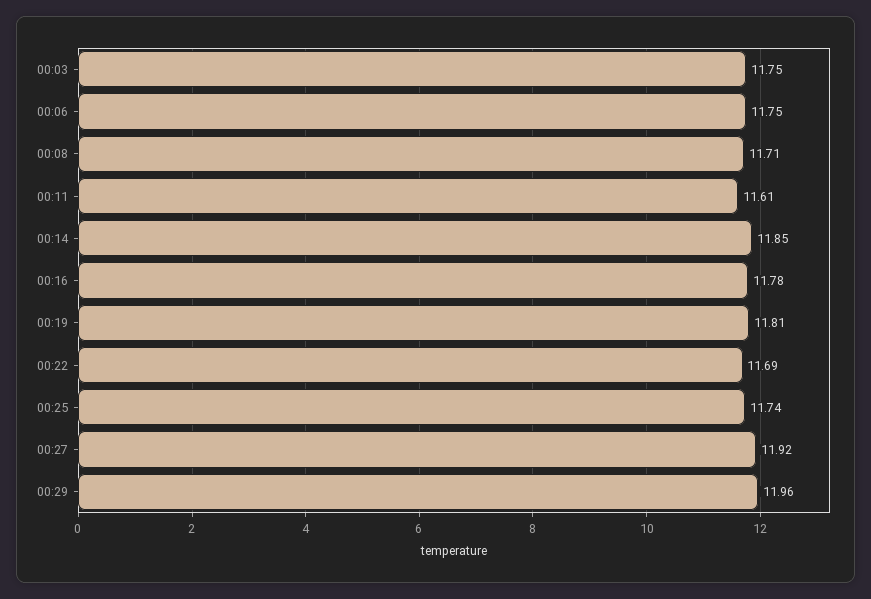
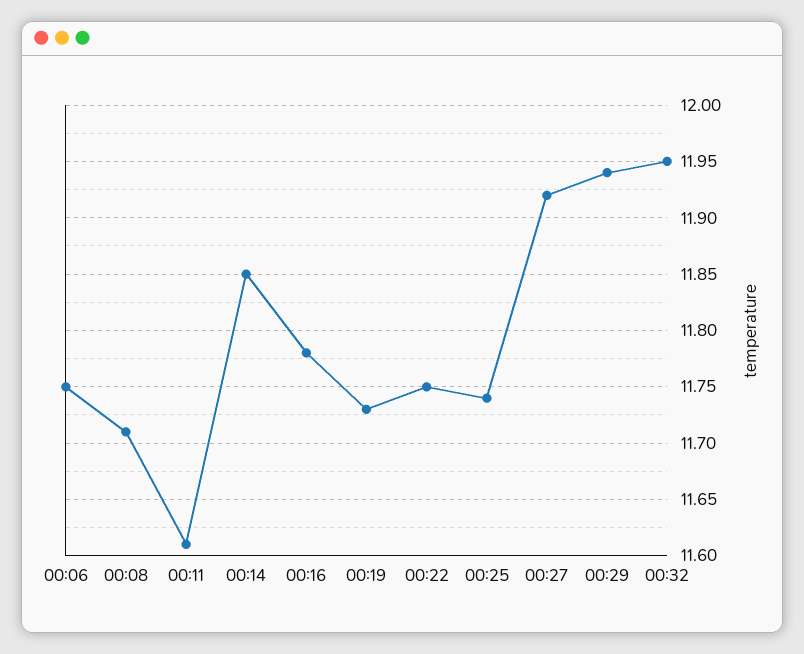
00:03: 11.75 -> none
00:19: 11.81 -> 11.73
00:22: 11.69 -> 11.75
00:29: 11.96 -> 11.94
00:32: none -> 11.95

